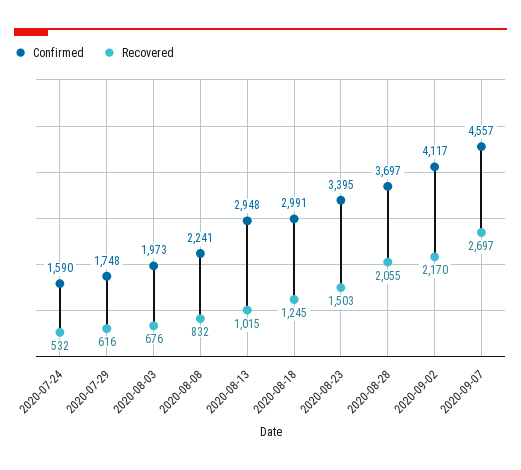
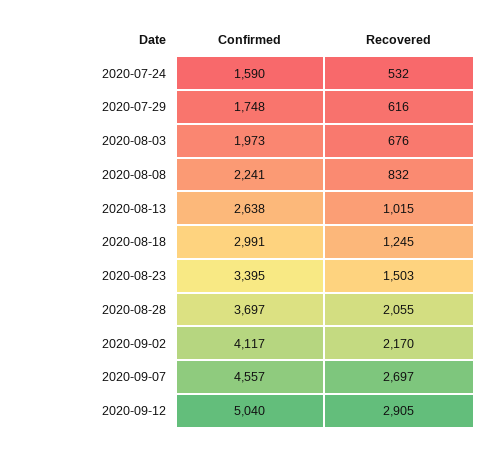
Confirmed, 2020-08-13: 2948 -> 2638
Confirmed, 2020-09-12: none -> 5040
Recovered, 2020-09-12: none -> 2905

